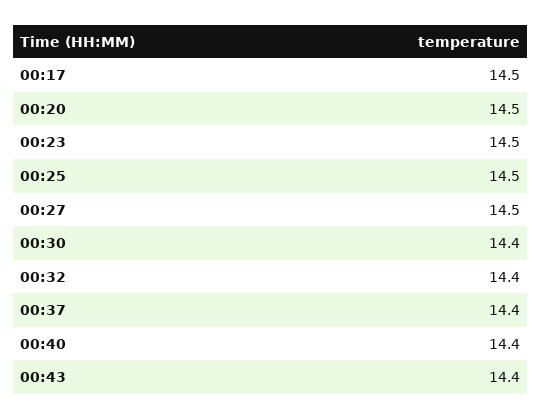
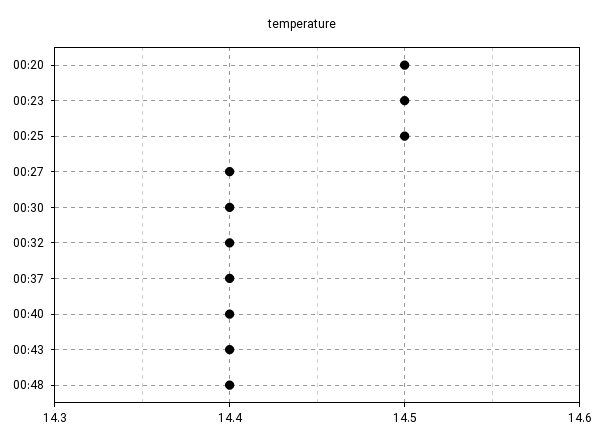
00:17: 14.5 -> none
00:27: 14.5 -> 14.4
00:48: none -> 14.4

